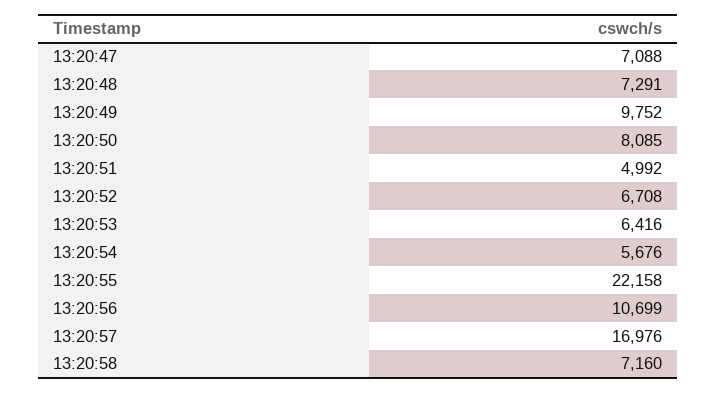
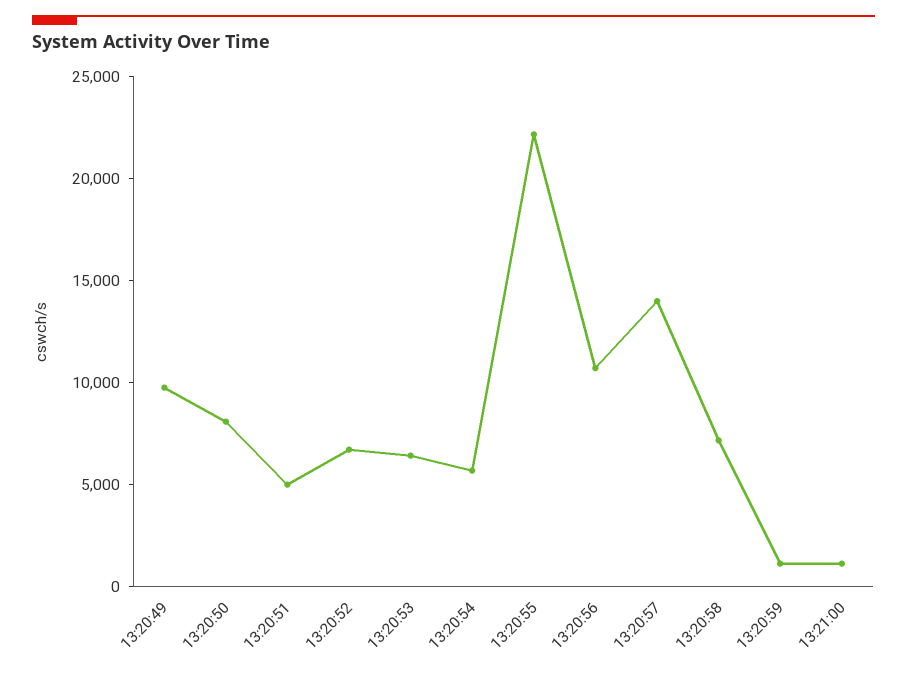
13:20:47: 7088 -> none
13:20:48: 7291 -> none
13:20:57: 16976 -> 14000
13:20:59: none -> 1000
13:21:00: none -> 1000

